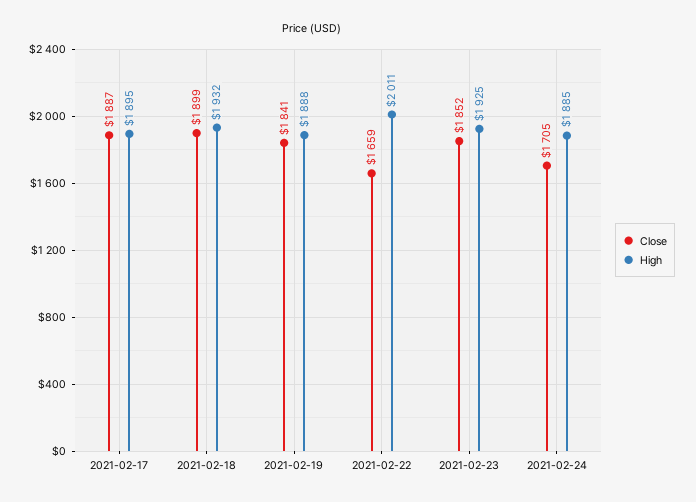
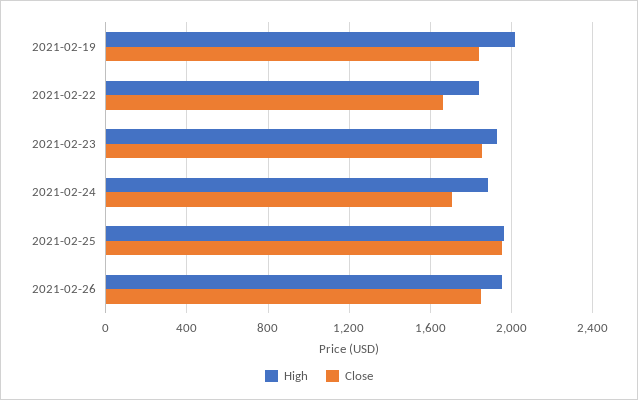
Close, 2021-02-17: 1887 -> none
High, 2021-02-17: 1895 -> none
Close, 2021-02-18: 1899 -> none
High, 2021-02-18: 1932 -> none
High, 2021-02-19: 1888 -> 2000
High, 2021-02-22: 2011 -> 1850
High, 2021-02-25: none -> 1950
Close, 2021-02-25: none -> 1950
High, 2021-02-26: none -> 1950
Close, 2021-02-26: none -> 1850

